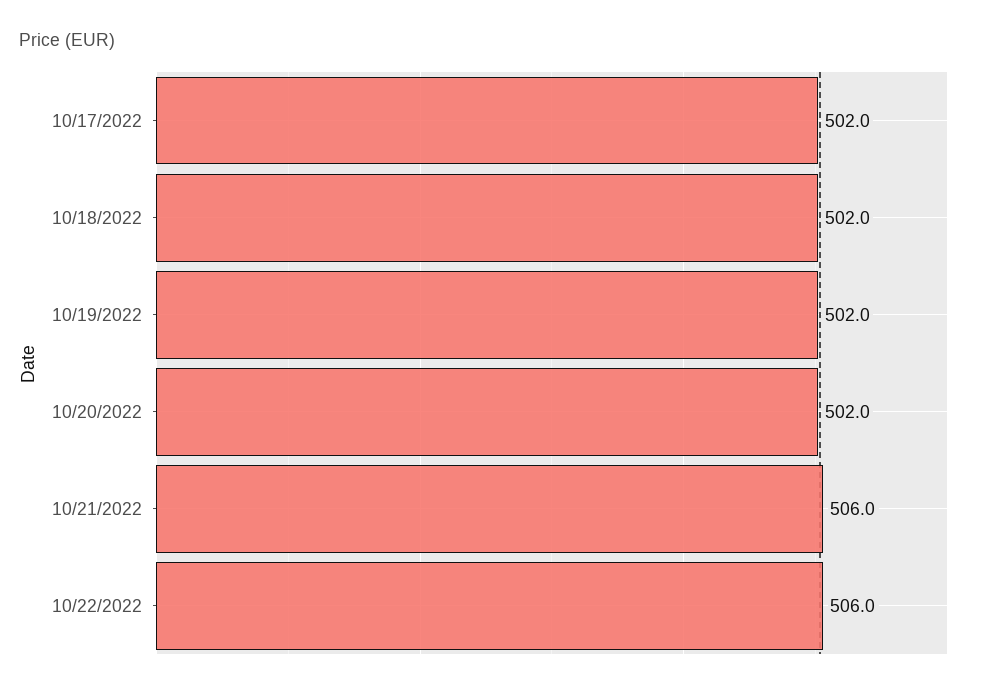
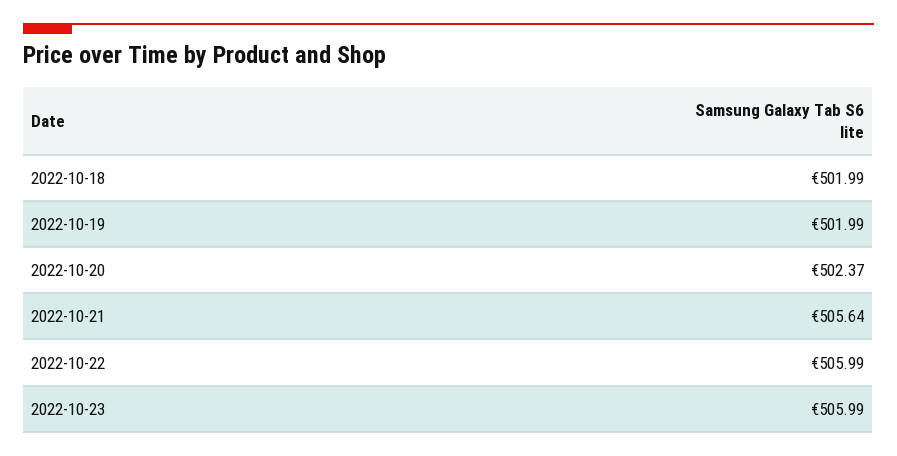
10/17/2022: 502 -> none
10/20/2022: 502 -> 502.37
10/21/2022: 506 -> 505.64
2022-10-23: none -> 505.99

